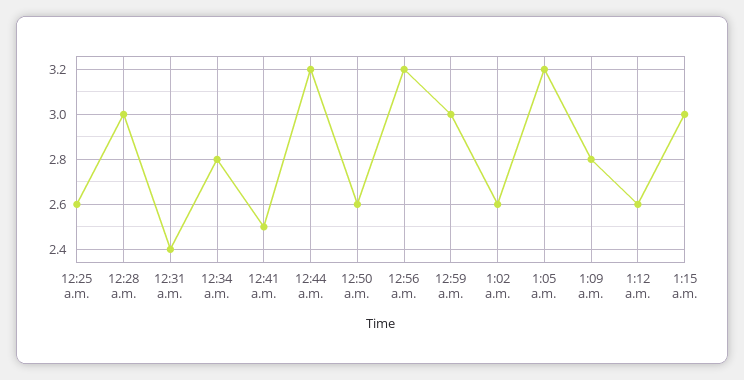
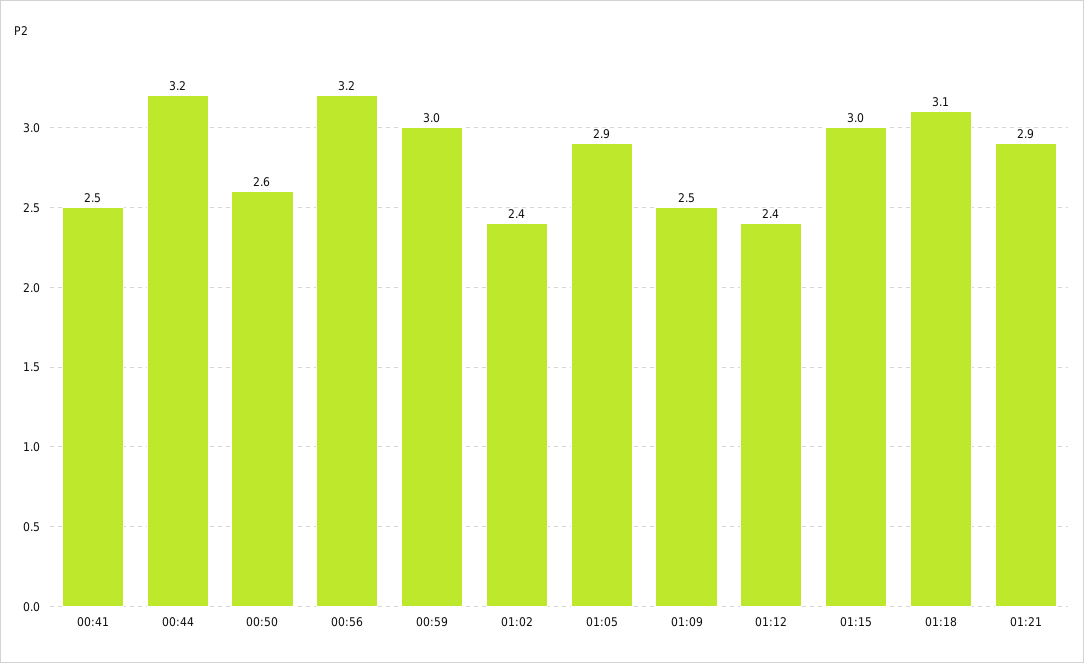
12:25 a.m.: 2.6 -> none
12:28 a.m.: 3 -> none
12:31 a.m.: 2.4 -> none
12:34 a.m.: 2.8 -> none
1:02 a.m.: 2.6 -> 2.4
1:05 a.m.: 3.2 -> 2.9
1:09 a.m.: 2.8 -> 2.5
1:12 a.m.: 2.6 -> 2.4
01:18: none -> 3.1
01:21: none -> 2.9

